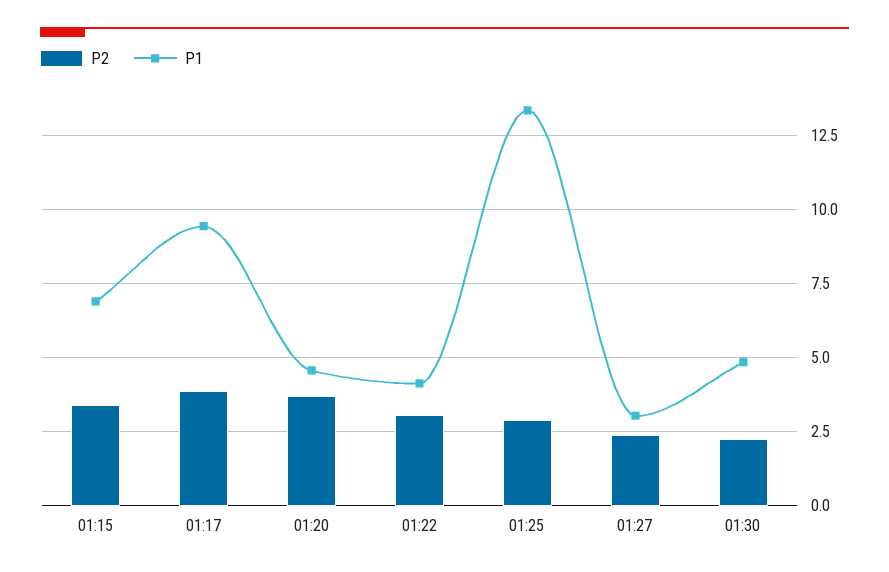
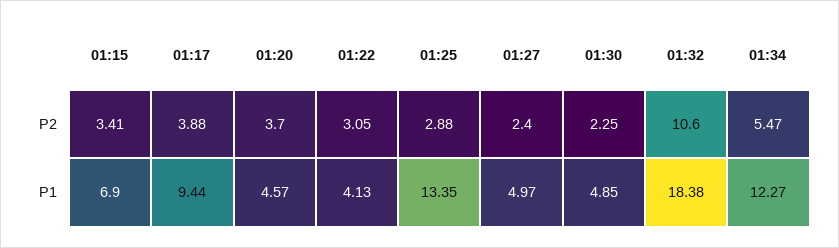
P1, 01:27: 3 -> 4.97
P2, 01:32: none -> 10.6
P2, 01:34: none -> 5.47
P1, 01:32: none -> 18.38
P1, 01:34: none -> 12.27

